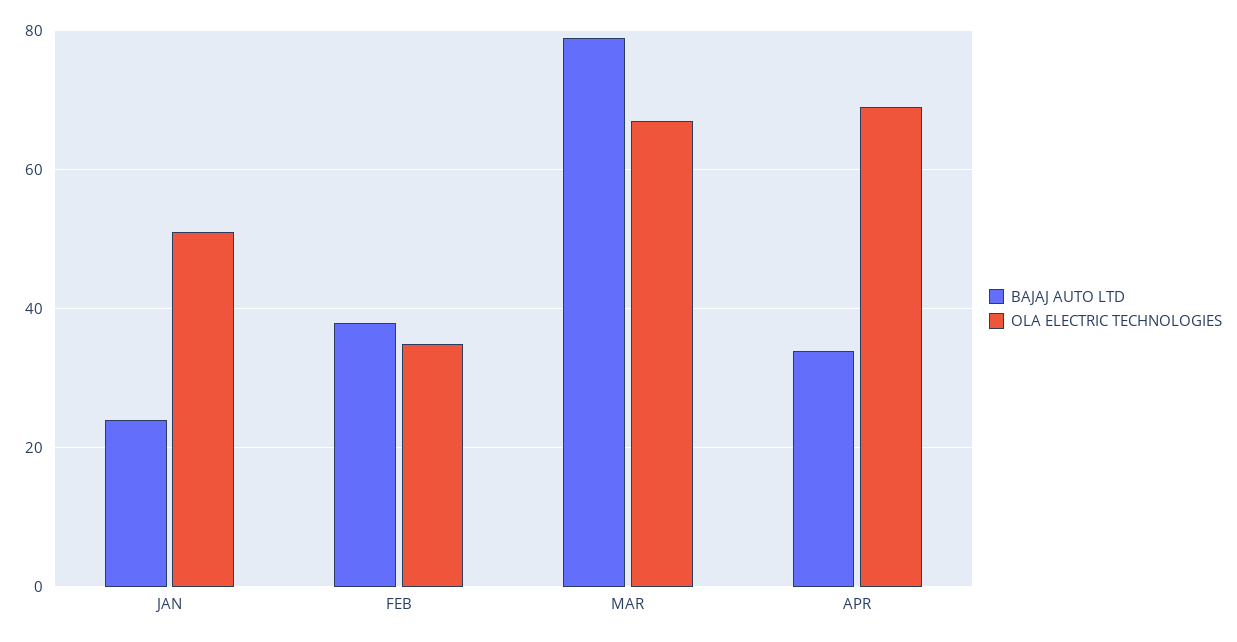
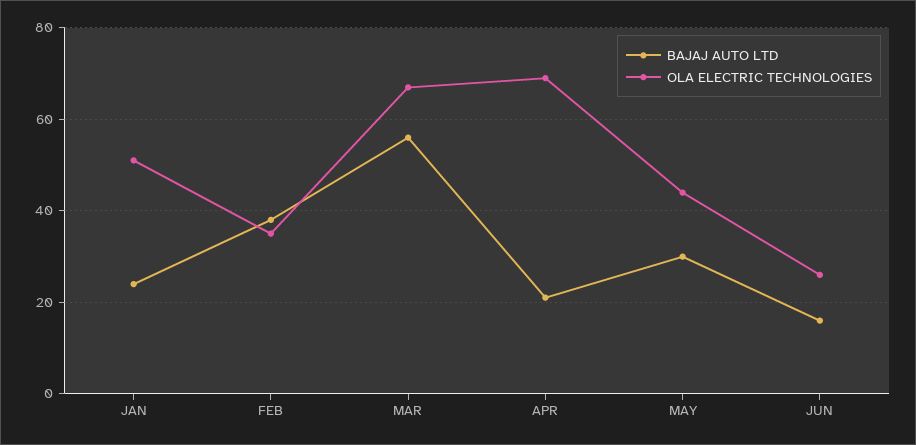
BAJAJ AUTO LTD, MAR: 80 -> 55
BAJAJ AUTO LTD, APR: 35 -> 20
BAJAJ AUTO LTD, MAY: none -> 30
OLA ELECTRIC TECHNOLOGIES, MAY: none -> 45
BAJAJ AUTO LTD, JUN: none -> 15
OLA ELECTRIC TECHNOLOGIES, JUN: none -> 25

